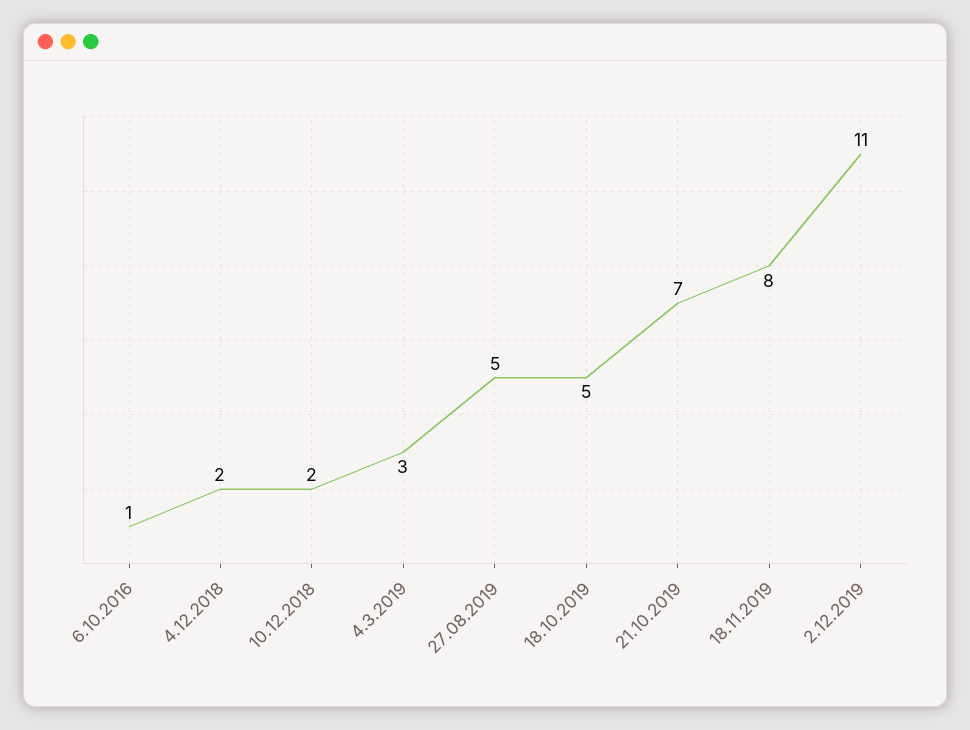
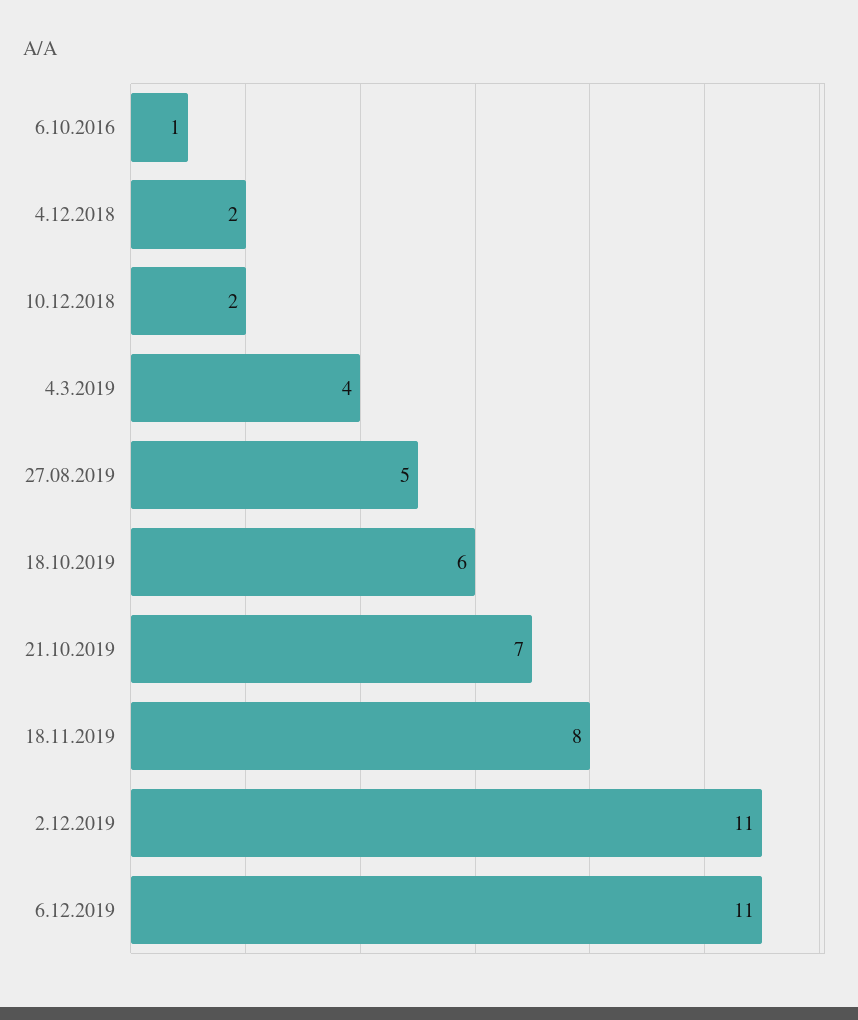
4.3.2019: 3 -> 4
18.10.2019: 5 -> 6
6.12.2019: none -> 11

